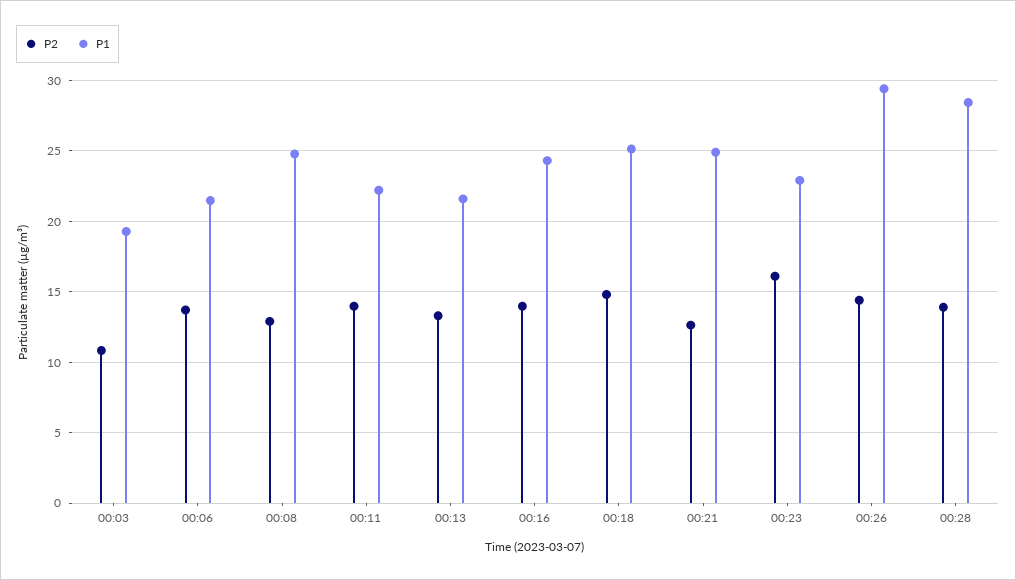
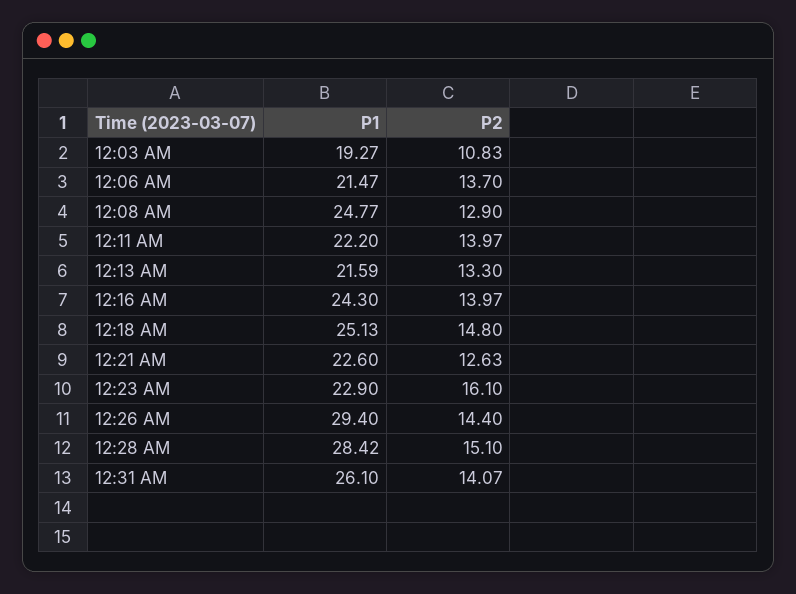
P1, 00:21: 25 -> 22.6
P2, 00:28: 14 -> 15.1
P1, 12:31 AM: none -> 26.1
P2, 12:31 AM: none -> 14.07

